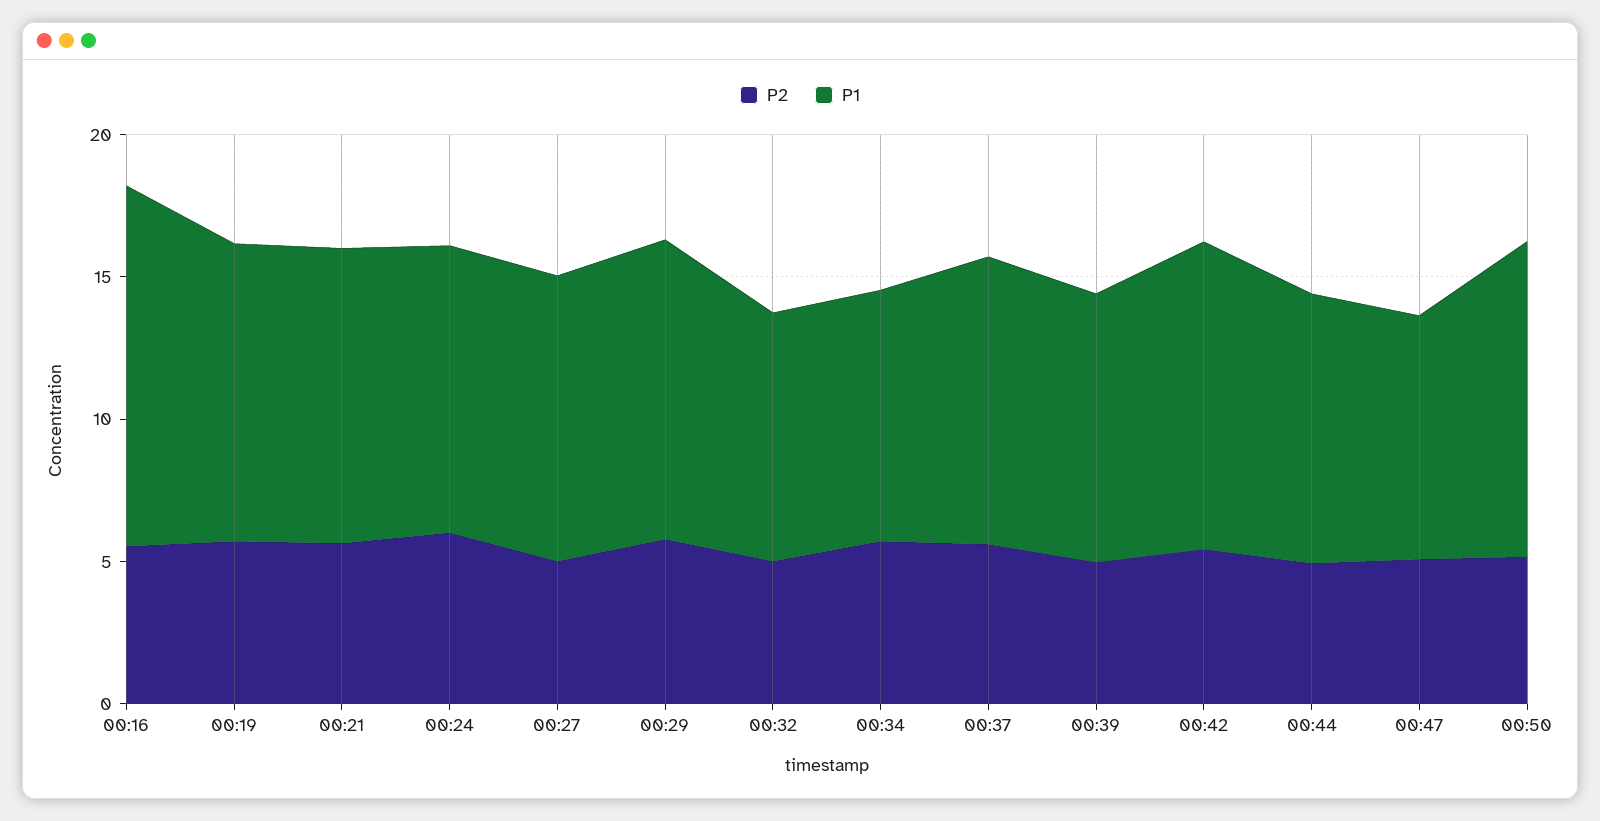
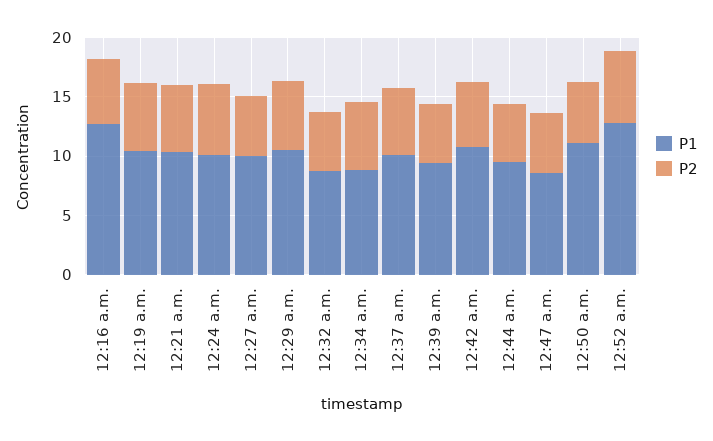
P1, 12:52 a.m.: none -> 13
P2, 12:52 a.m.: none -> 6

